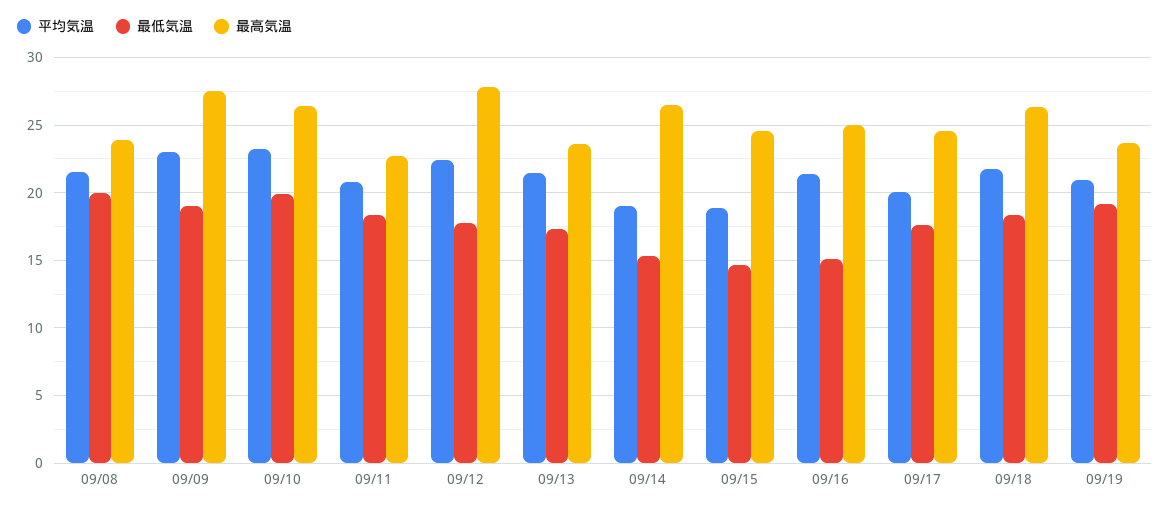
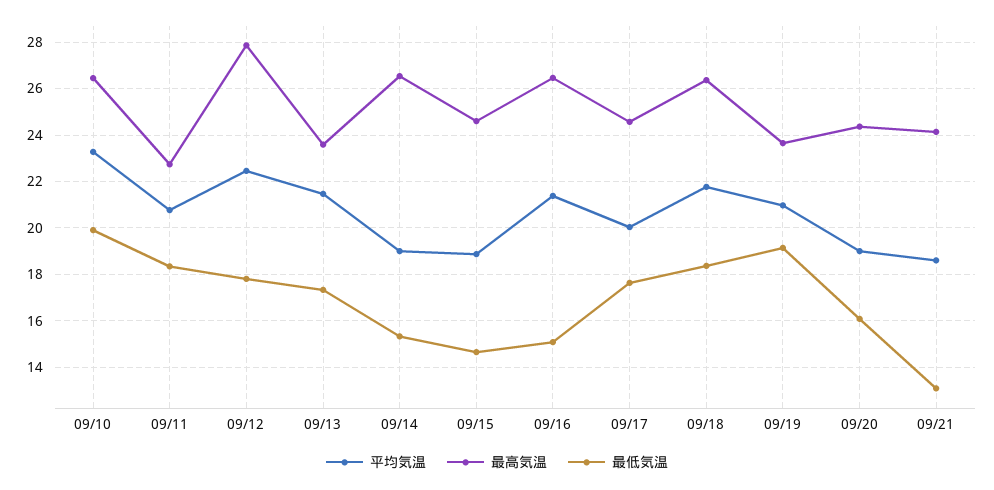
平均気温, 09/08: 21.5 -> none
最低気温, 09/08: 20 -> none
最高気温, 09/08: 24 -> none
平均気温, 09/09: 23 -> none
最低気温, 09/09: 19 -> none
最高気温, 09/09: 27.5 -> none
最高気温, 09/16: 25 -> 26.5
平均気温, 09/20: none -> 19
最高気温, 09/20: none -> 24.5
最低気温, 09/20: none -> 16
平均気温, 09/21: none -> 18.5
最高気温, 09/21: none -> 24
最低気温, 09/21: none -> 13

